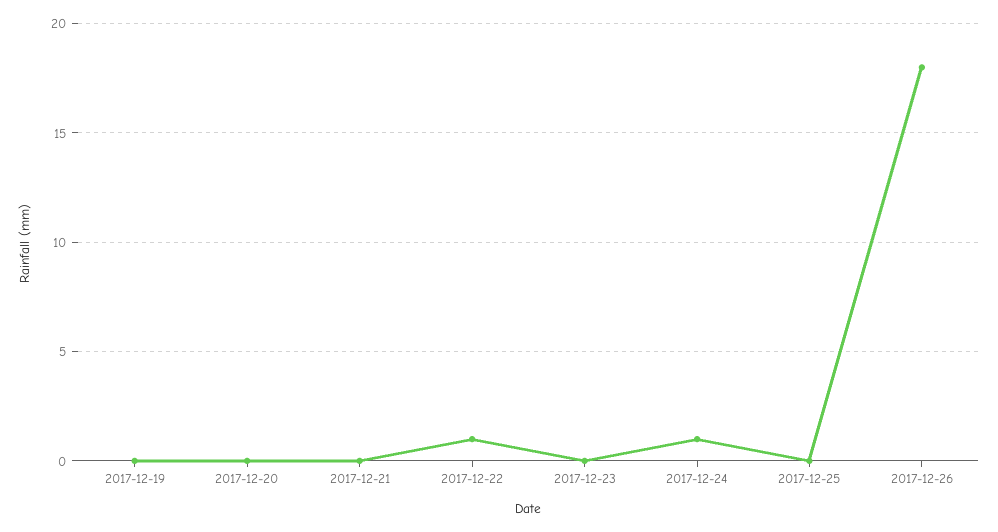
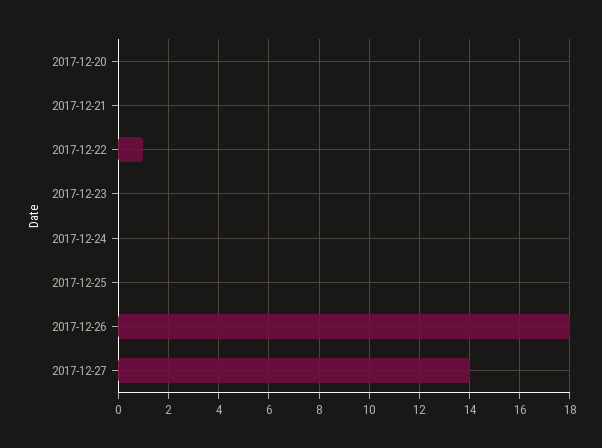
2017-12-19: 0 -> none
2017-12-24: 1 -> 0
2017-12-27: none -> 14

